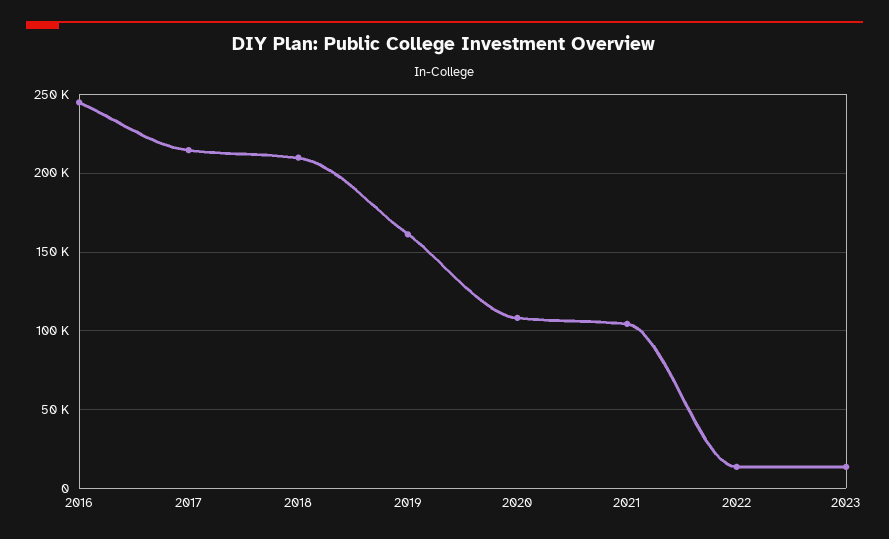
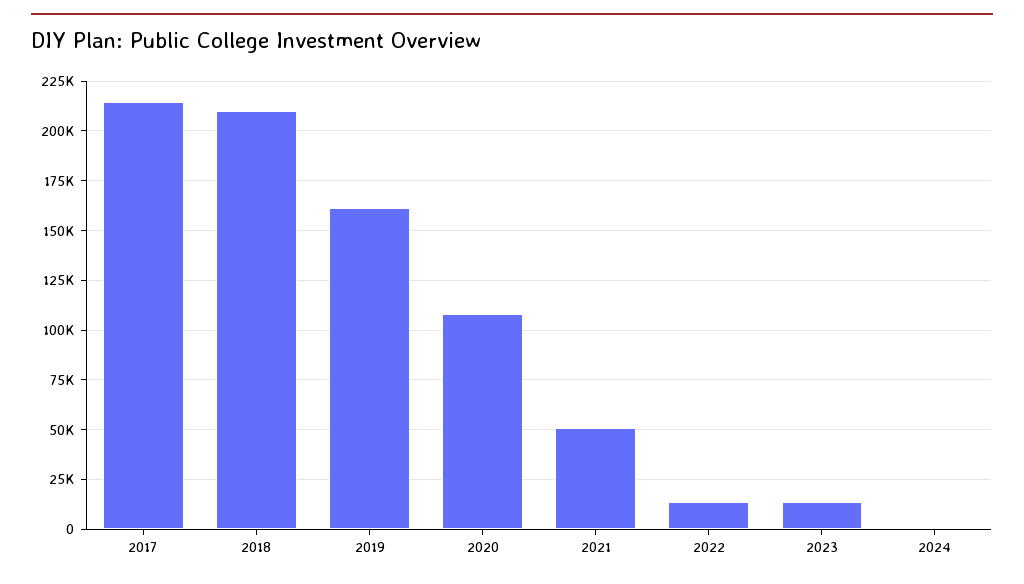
2016: 245000 -> none
2021: 105000 -> 50000
2024: none -> 0

